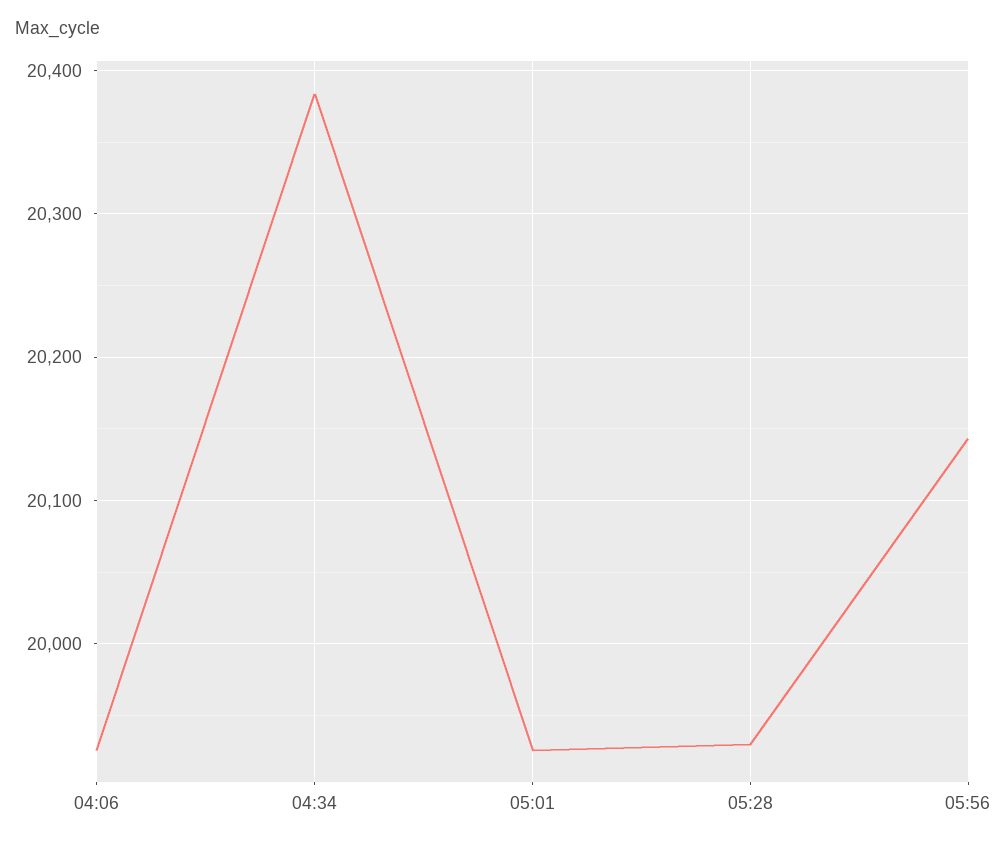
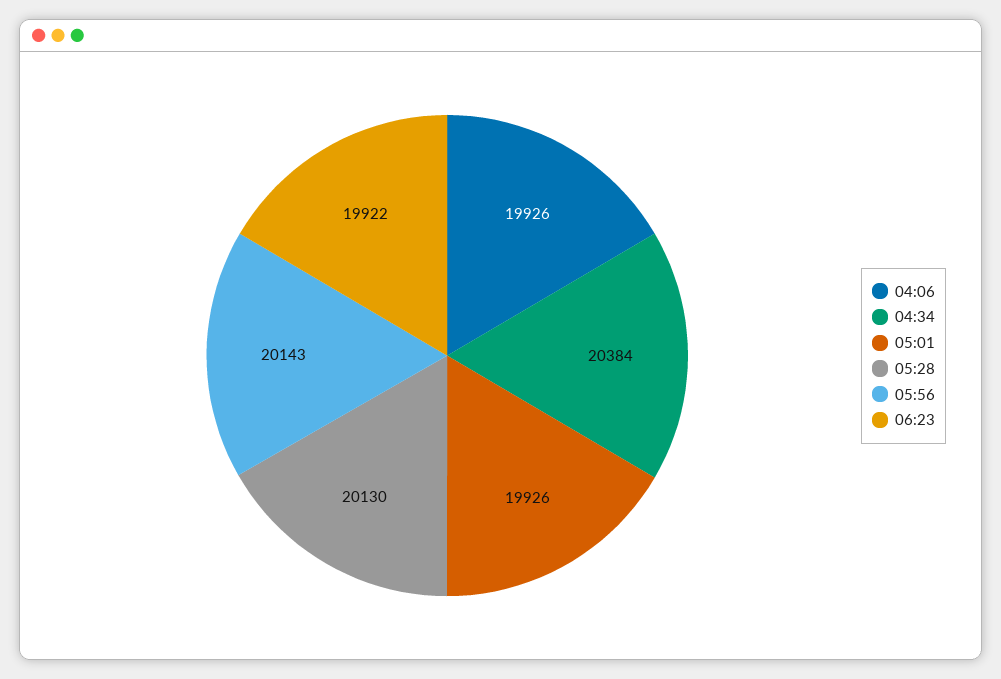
05:28: 19930 -> 20130
06:23: none -> 19922

